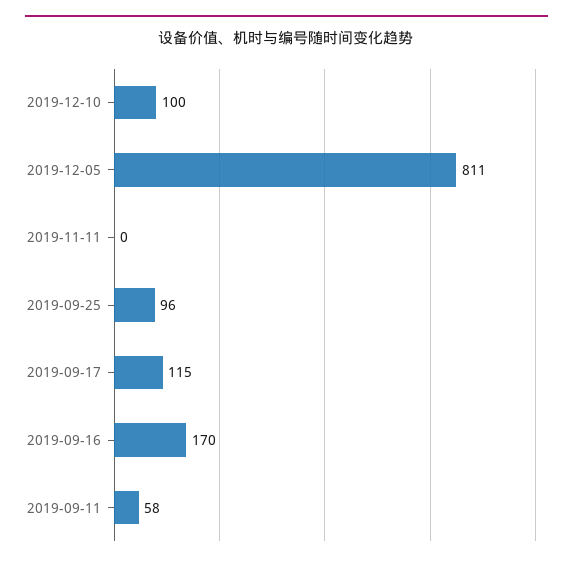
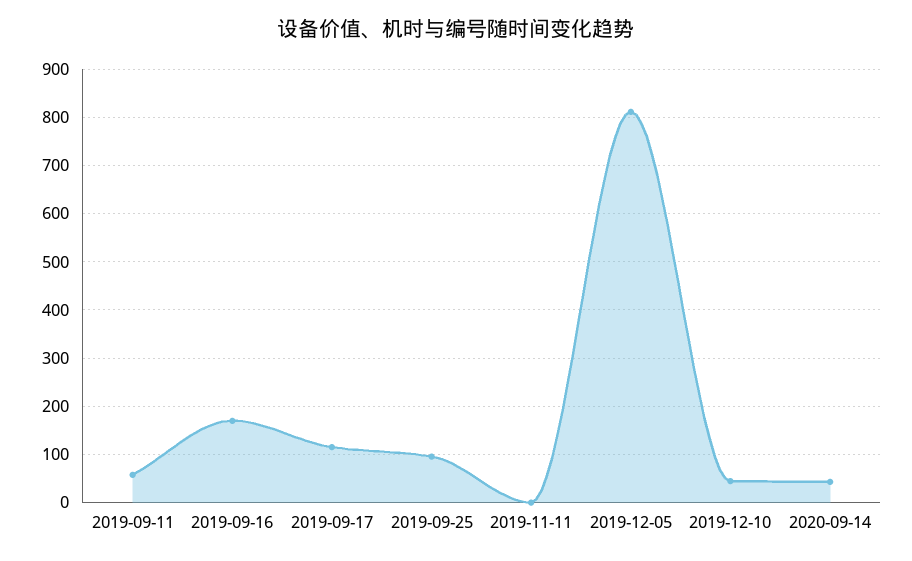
2019-12-10: 100 -> 40
2020-09-14: none -> 40

